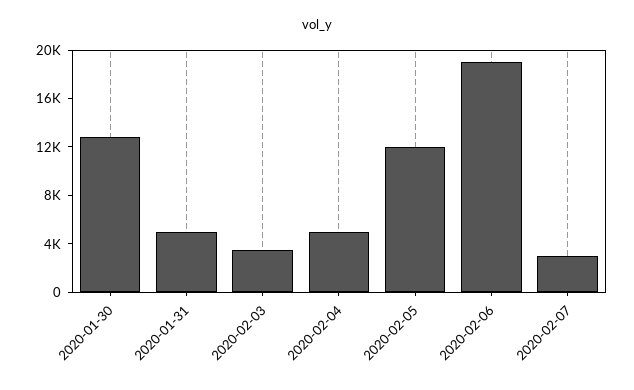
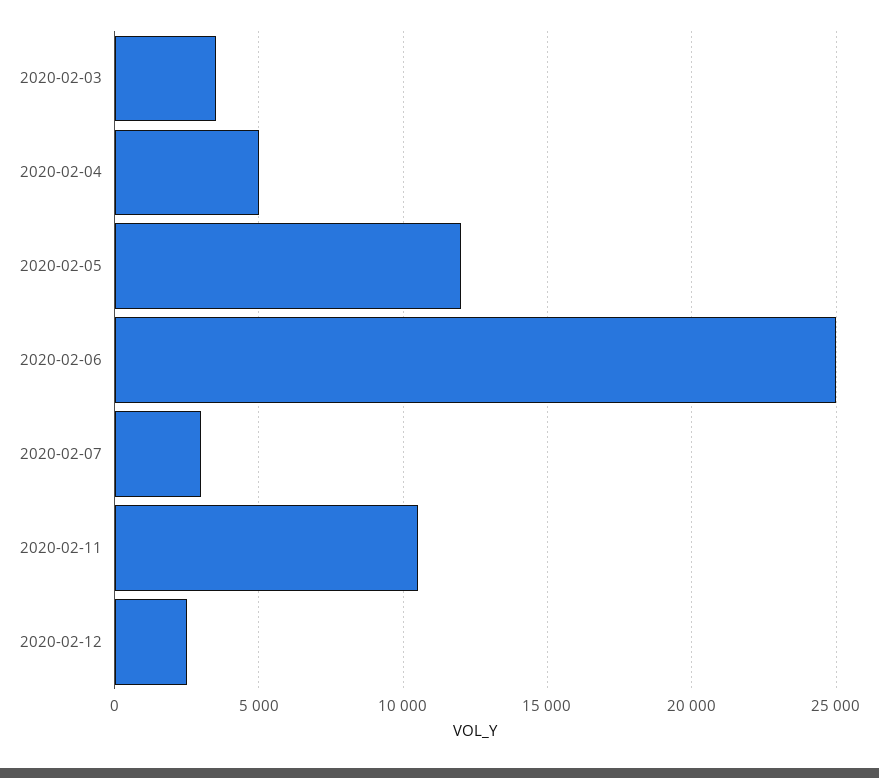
2020-01-30: 13000 -> none
2020-01-31: 5000 -> none
2020-02-06: 19000 -> 25000
2020-02-11: none -> 10500
2020-02-12: none -> 2500

